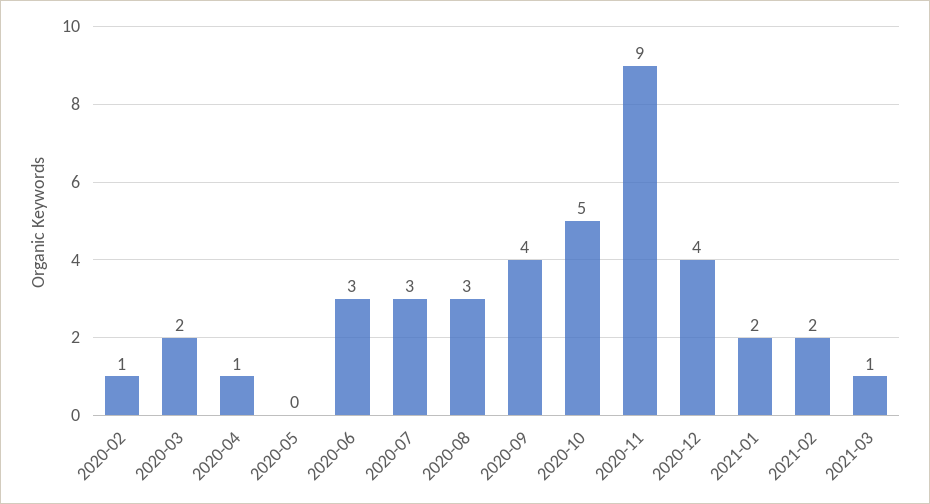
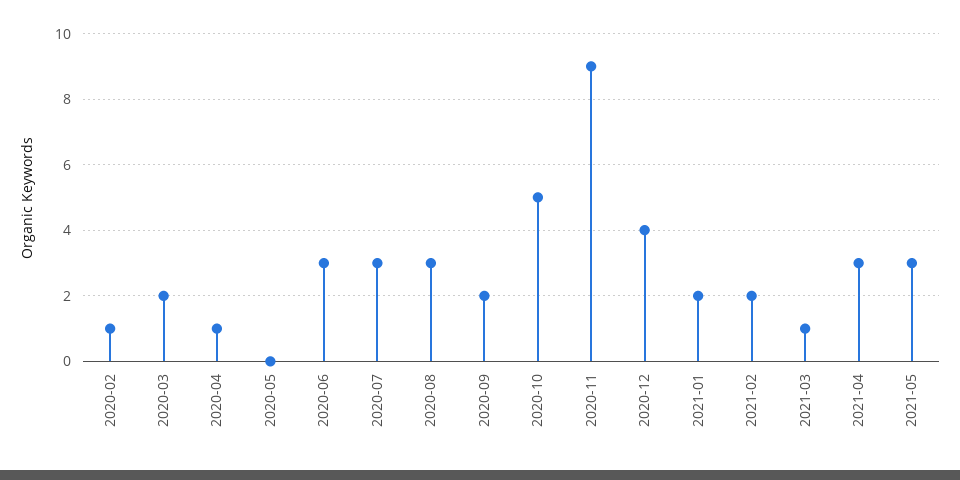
2020-09: 4 -> 2
2021-04: none -> 3
2021-05: none -> 3

